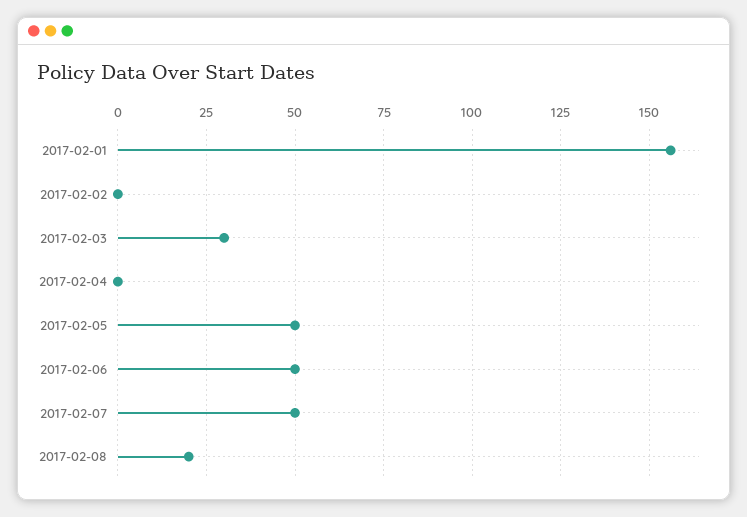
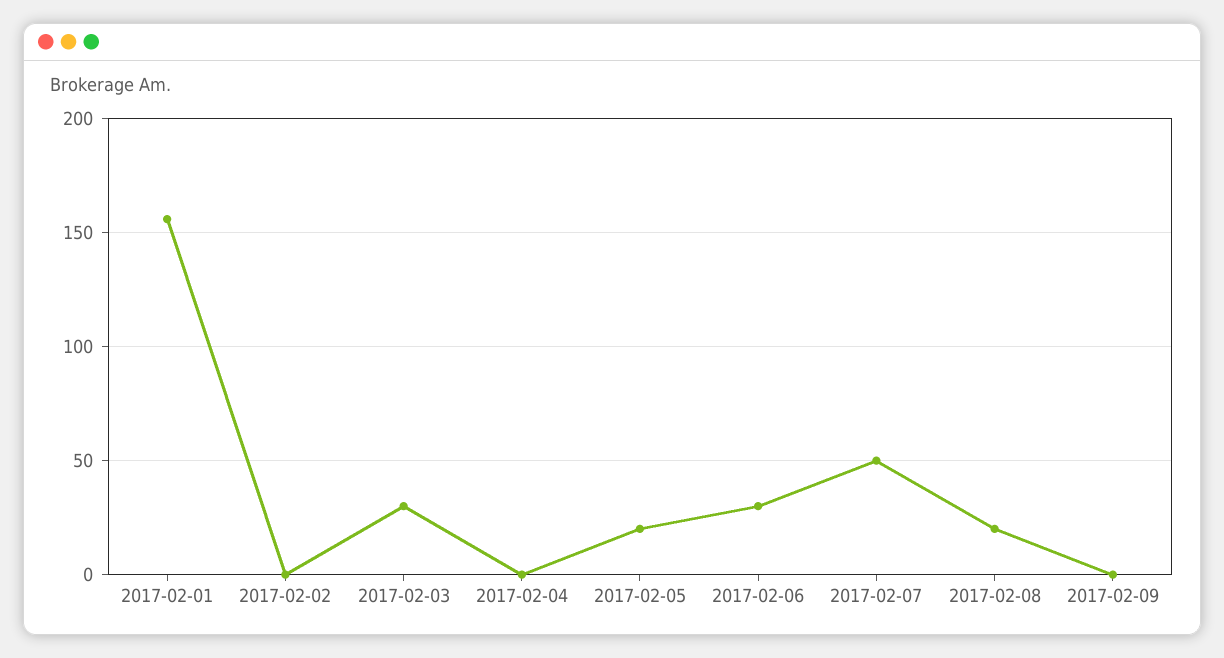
2017-02-05: 50 -> 20
2017-02-06: 50 -> 30
2017-02-09: none -> 0

